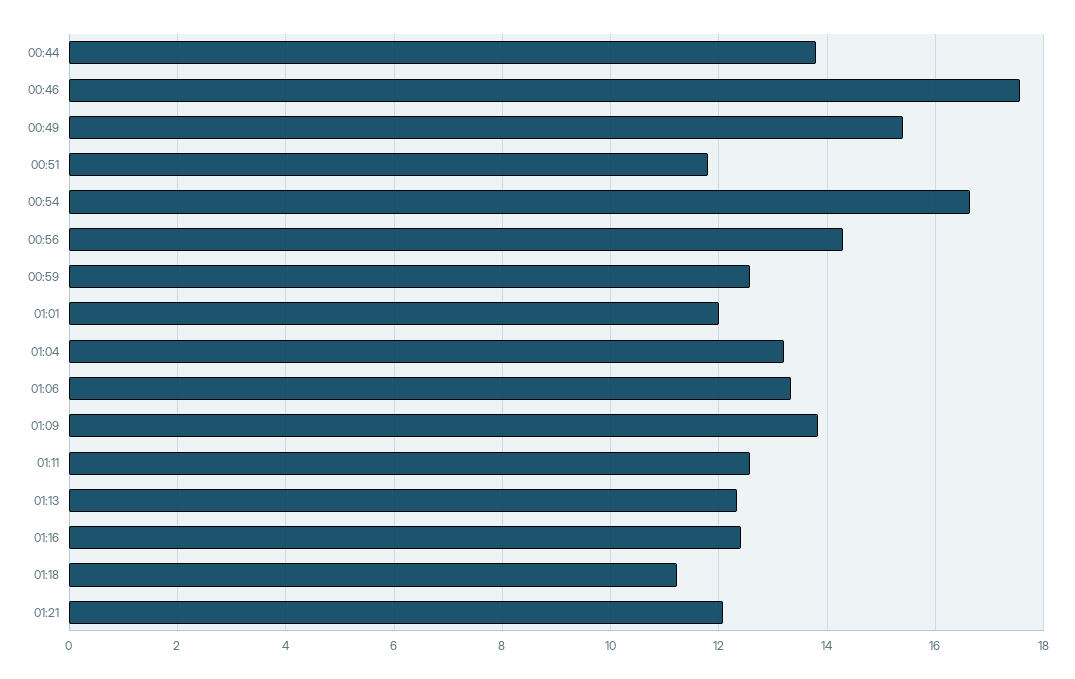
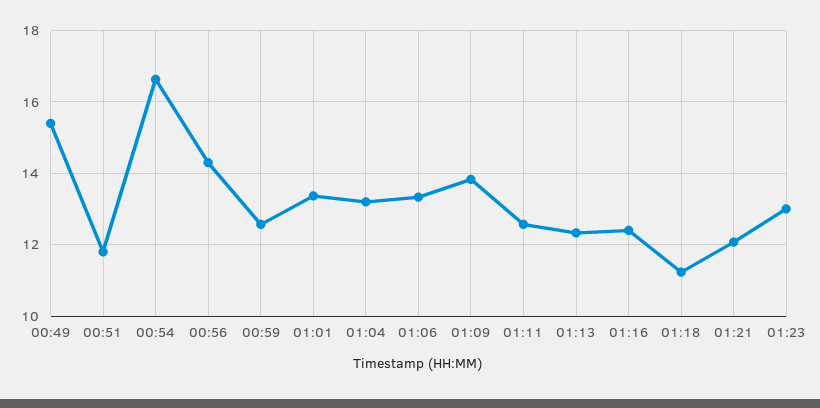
00:44: 13.8 -> none
00:46: 17.6 -> none
01:01: 12 -> 13.4
01:23: none -> 13

